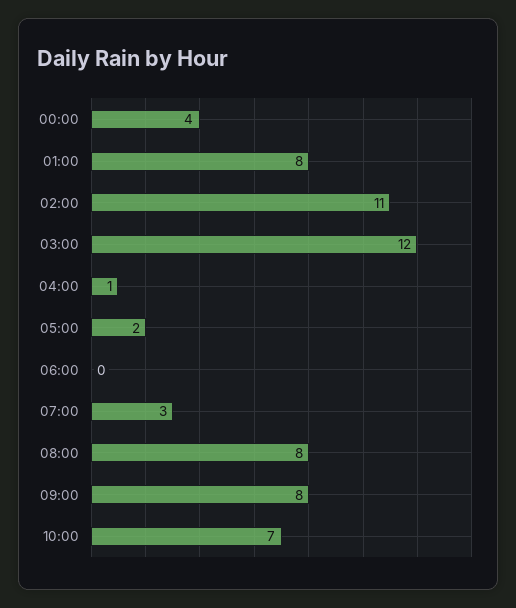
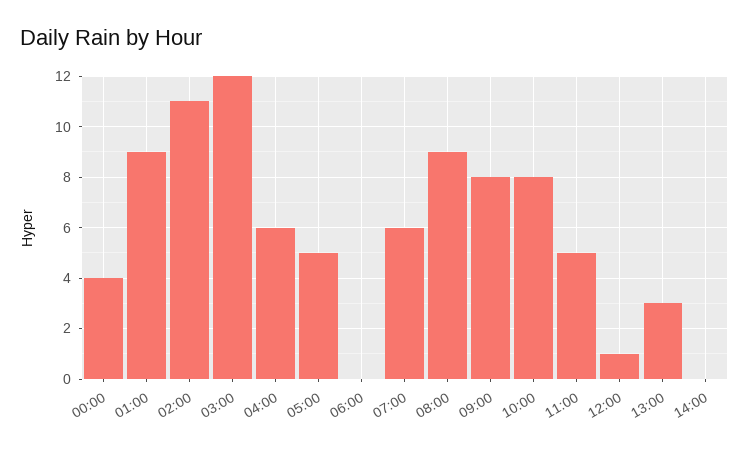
01:00: 8 -> 9
04:00: 1 -> 6
05:00: 2 -> 5
07:00: 3 -> 6
08:00: 8 -> 9
10:00: 7 -> 8
11:00: none -> 5
12:00: none -> 1
13:00: none -> 3
14:00: none -> 0

